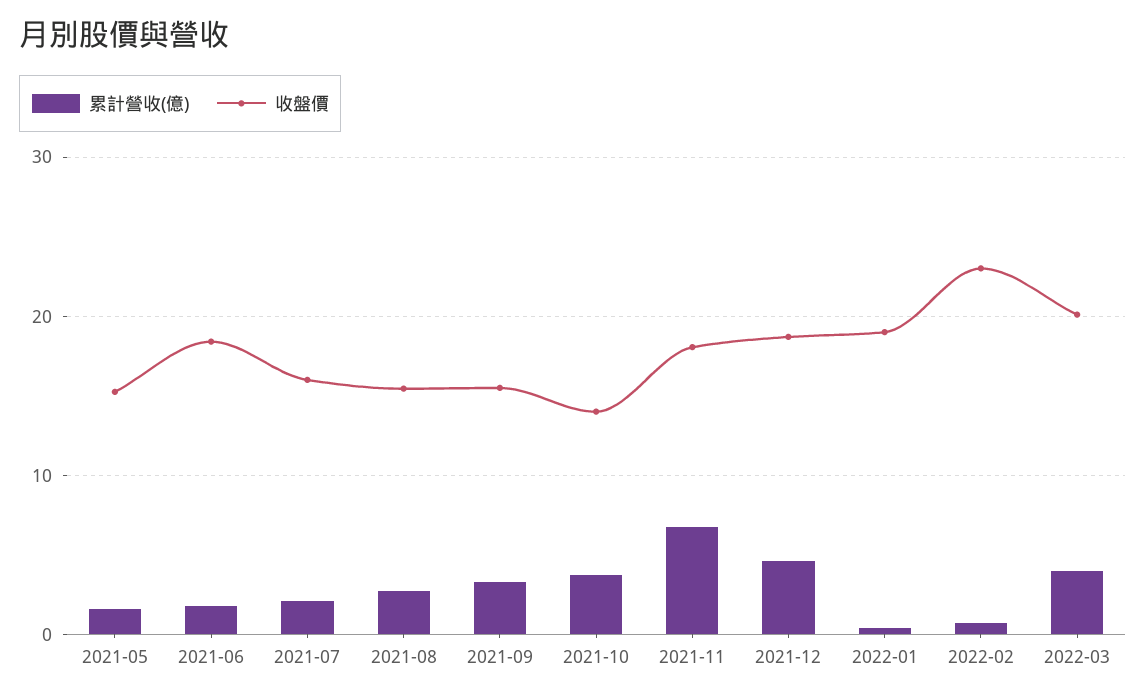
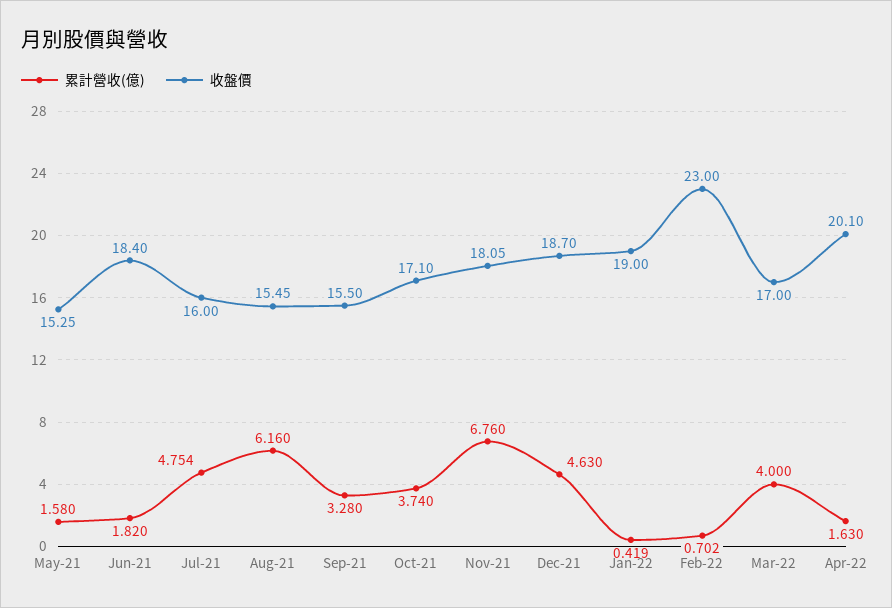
累計營收(億), 2021-07: 2 -> 4.754
累計營收(億), 2021-08: 3 -> 6.16
收盤價, 2021-10: 14 -> 17.1
收盤價, 2022-03: 20 -> 17
累計營收(億), Apr-22: none -> 1.63
收盤價, Apr-22: none -> 20.1

